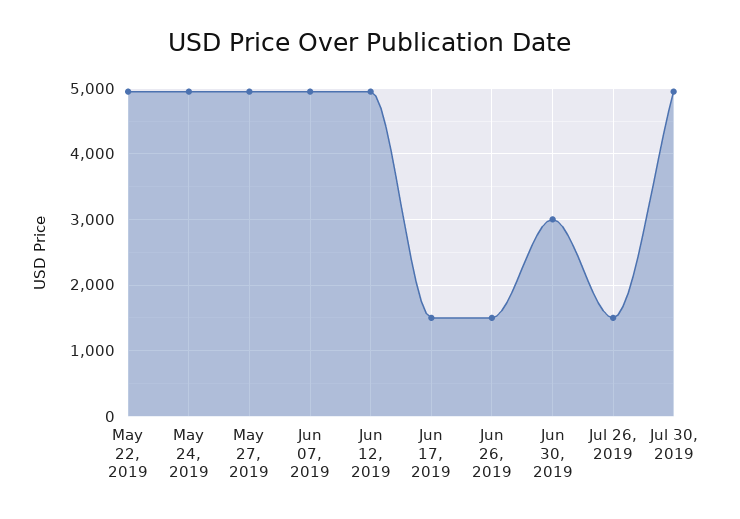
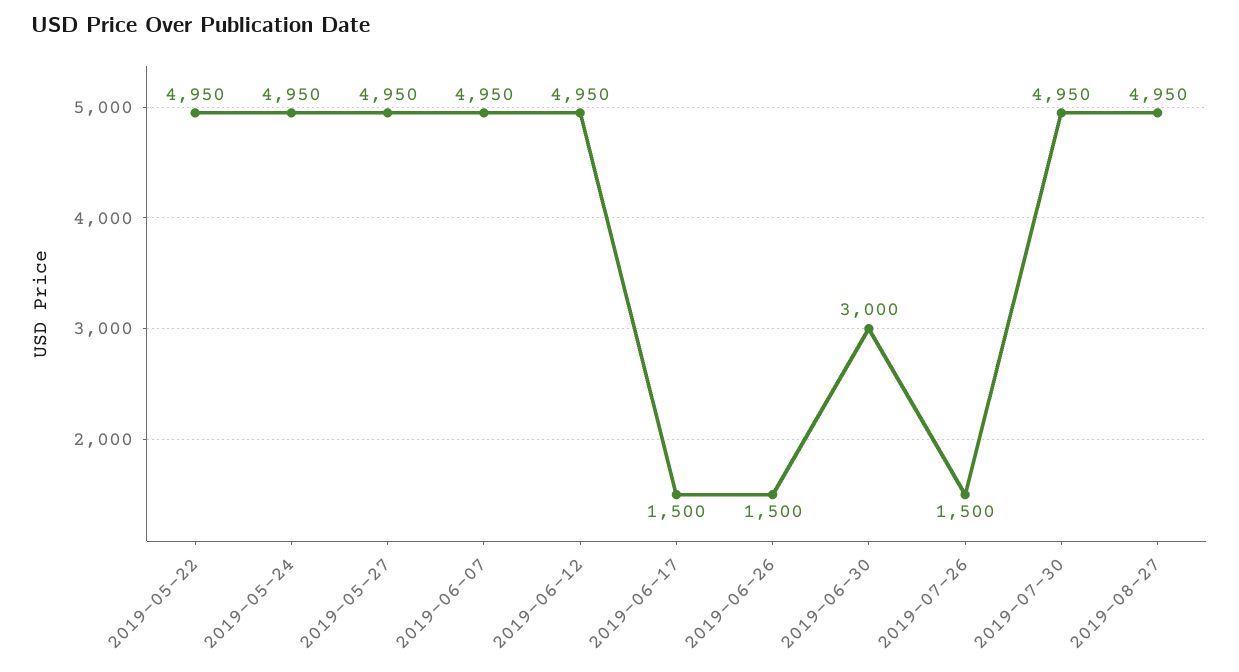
2019-08-27: none -> 4950

